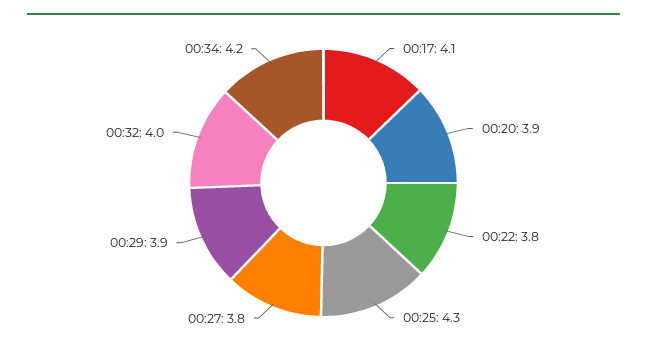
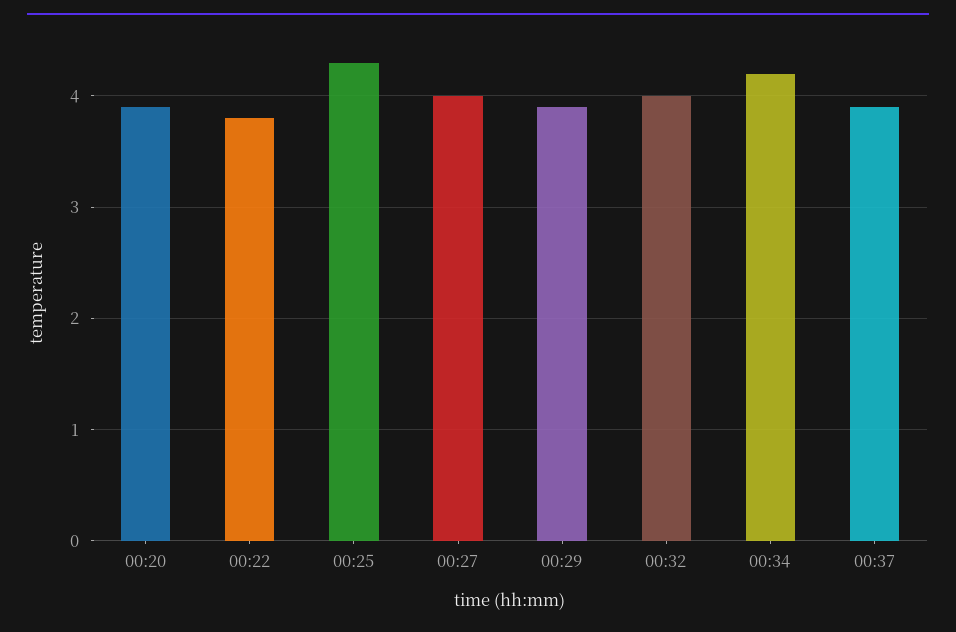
00:17: 4.1 -> none
00:27: 3.8 -> 4
00:37: none -> 3.9

